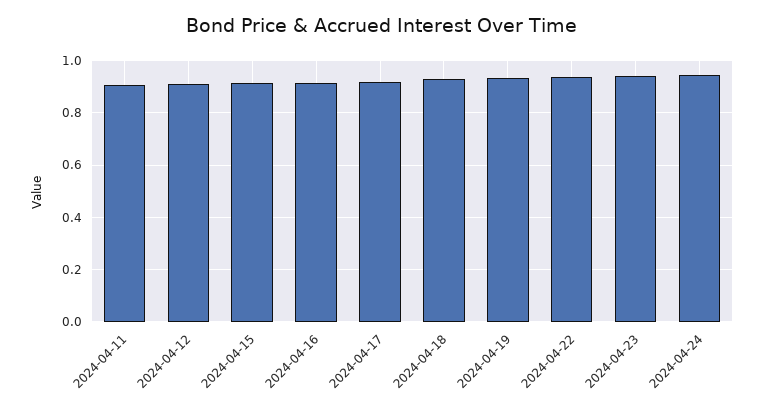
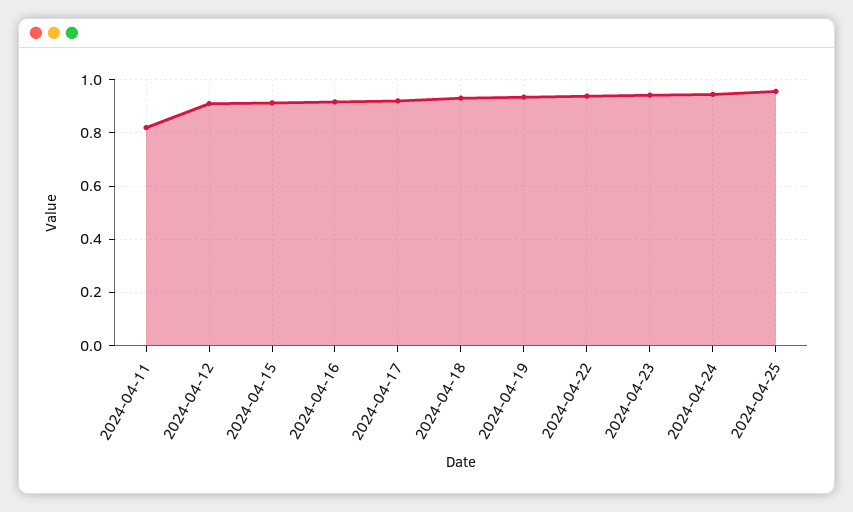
2024-04-11: 0.9 -> 0.825
2024-04-25: none -> 0.95

